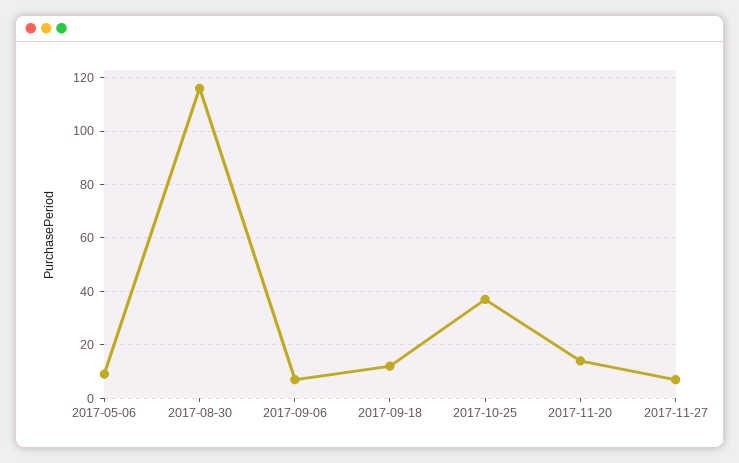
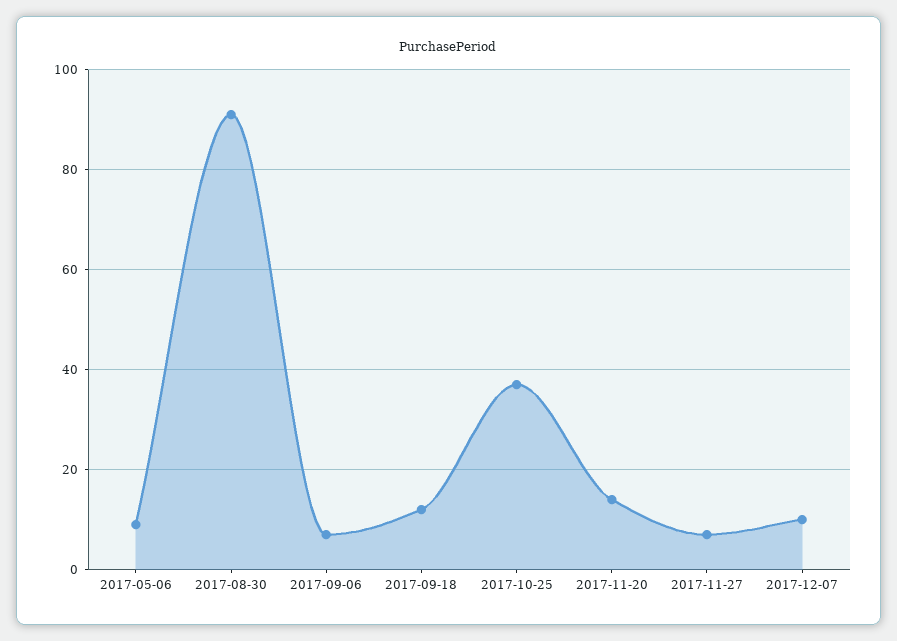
2017-08-30: 115 -> 90
2017-12-07: none -> 10

